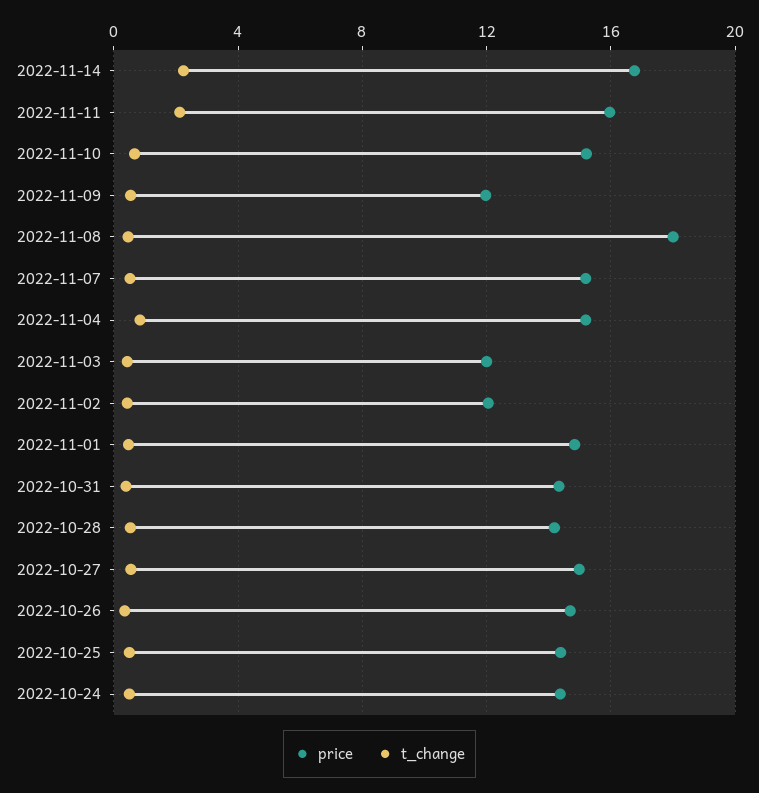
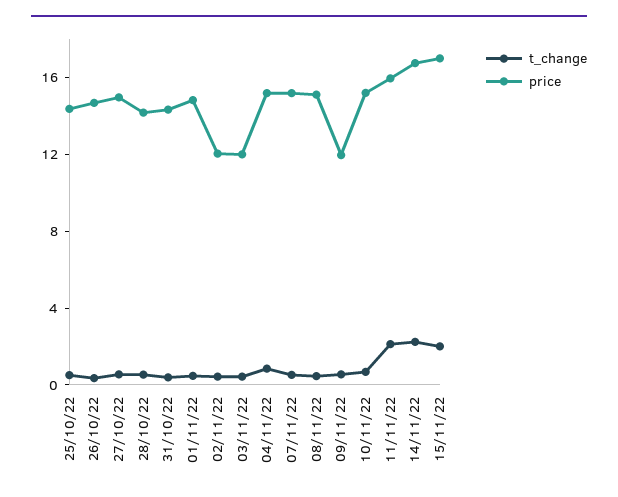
price, 2022-11-08: 18 -> 15
price, 2022-10-24: 14.5 -> none
t_change, 2022-10-24: 0.5 -> none
t_change, 15/11/22: none -> 2
price, 15/11/22: none -> 17

